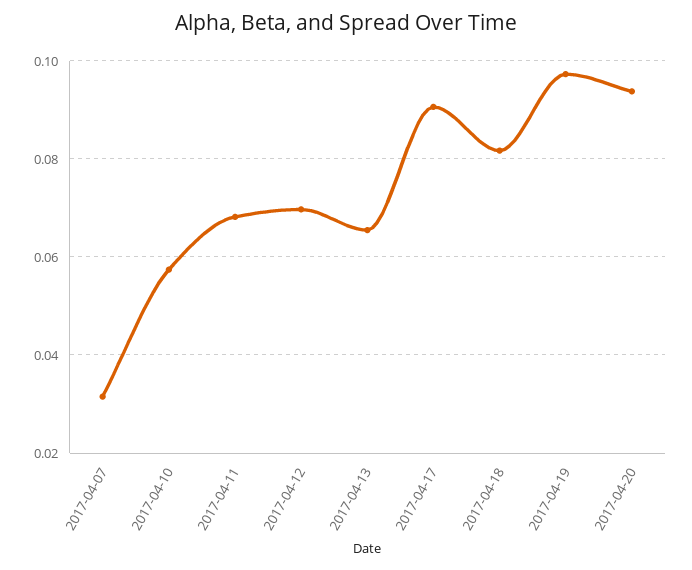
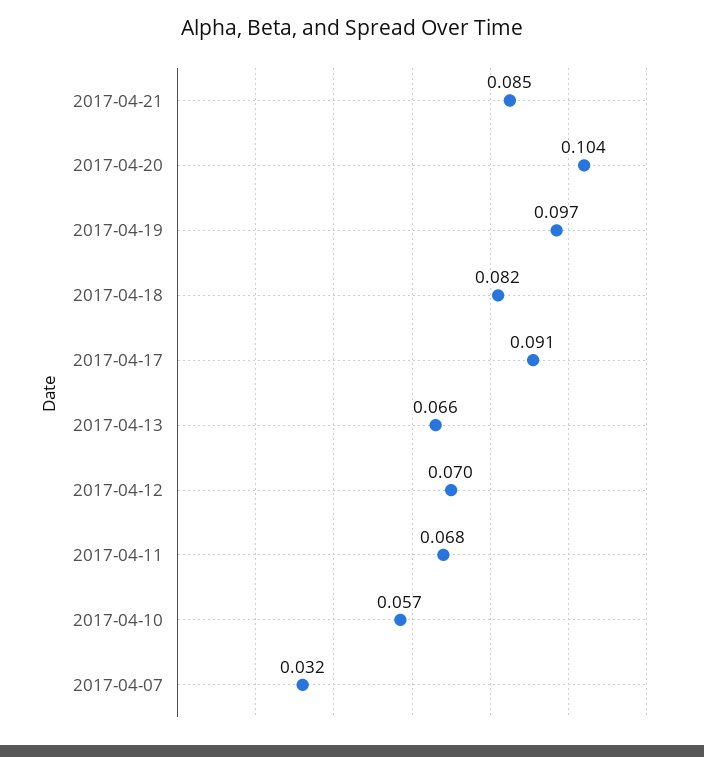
2017-04-20: 0.094 -> 0.104
2017-04-21: none -> 0.085

